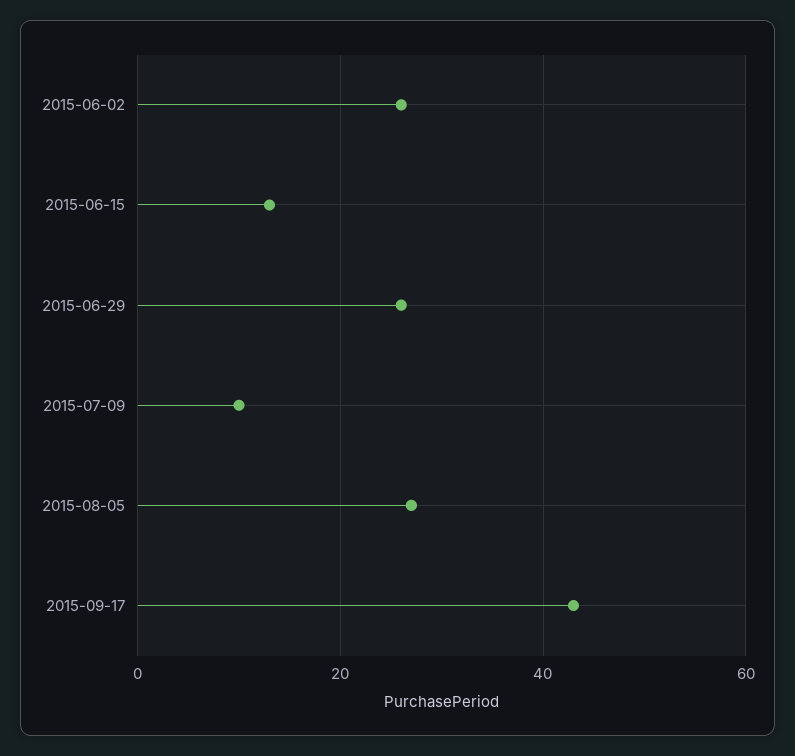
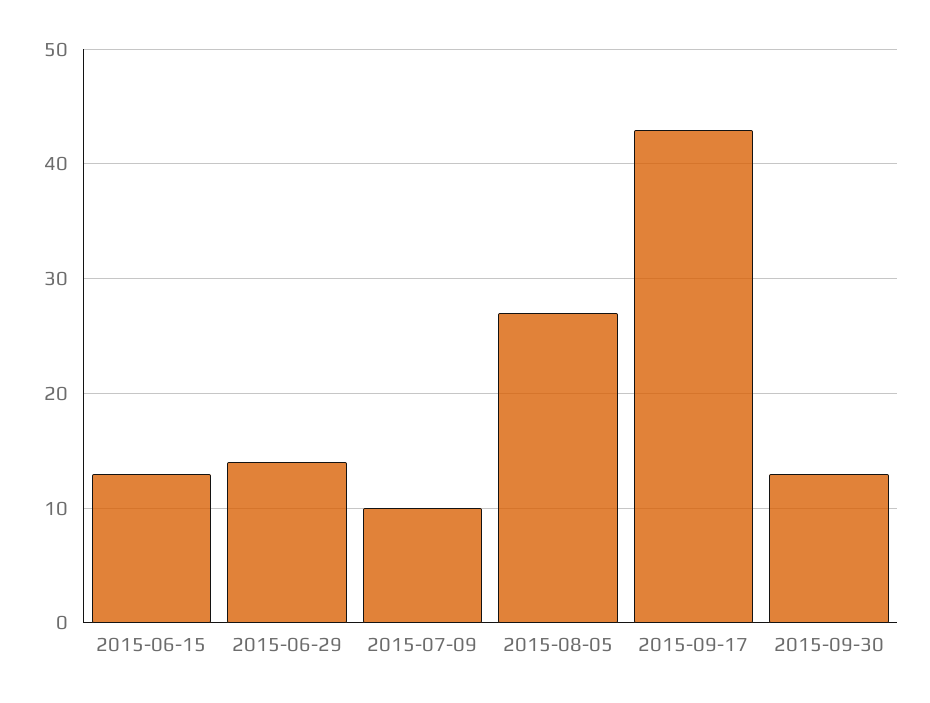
2015-06-02: 25 -> none
2015-06-29: 25 -> 14
2015-09-30: none -> 13

